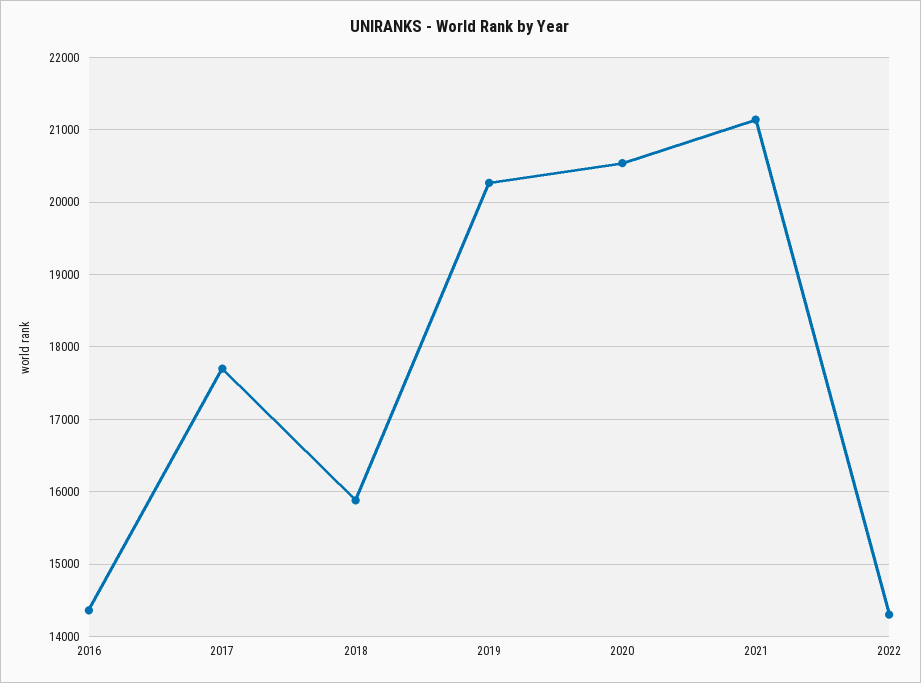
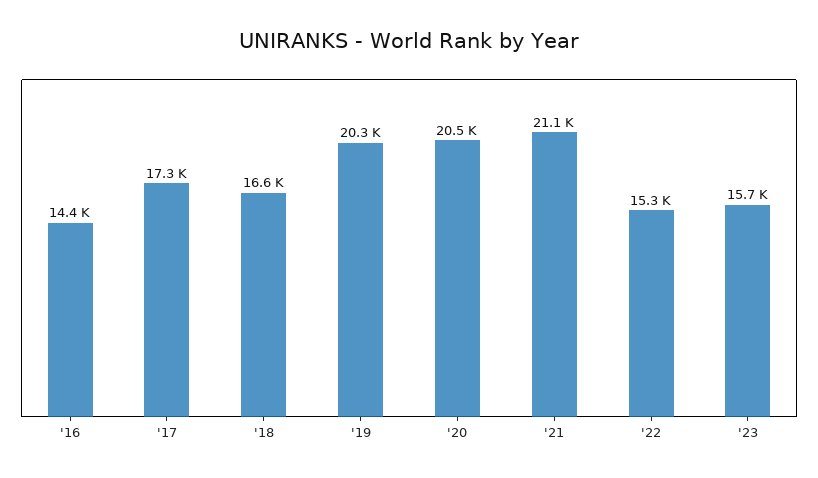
2017: 17700 -> 17300
2018: 15900 -> 16600
2022: 14300 -> 15300
'23: none -> 15700

